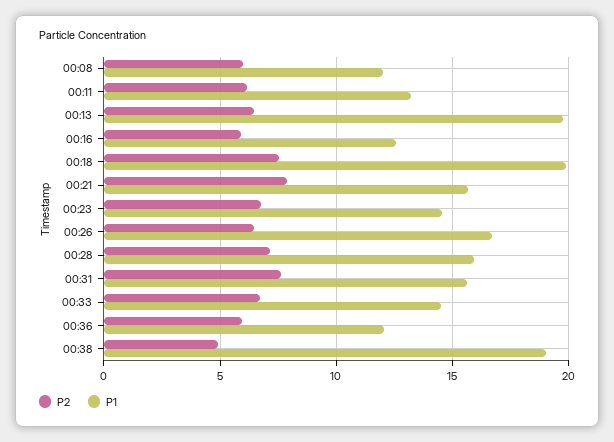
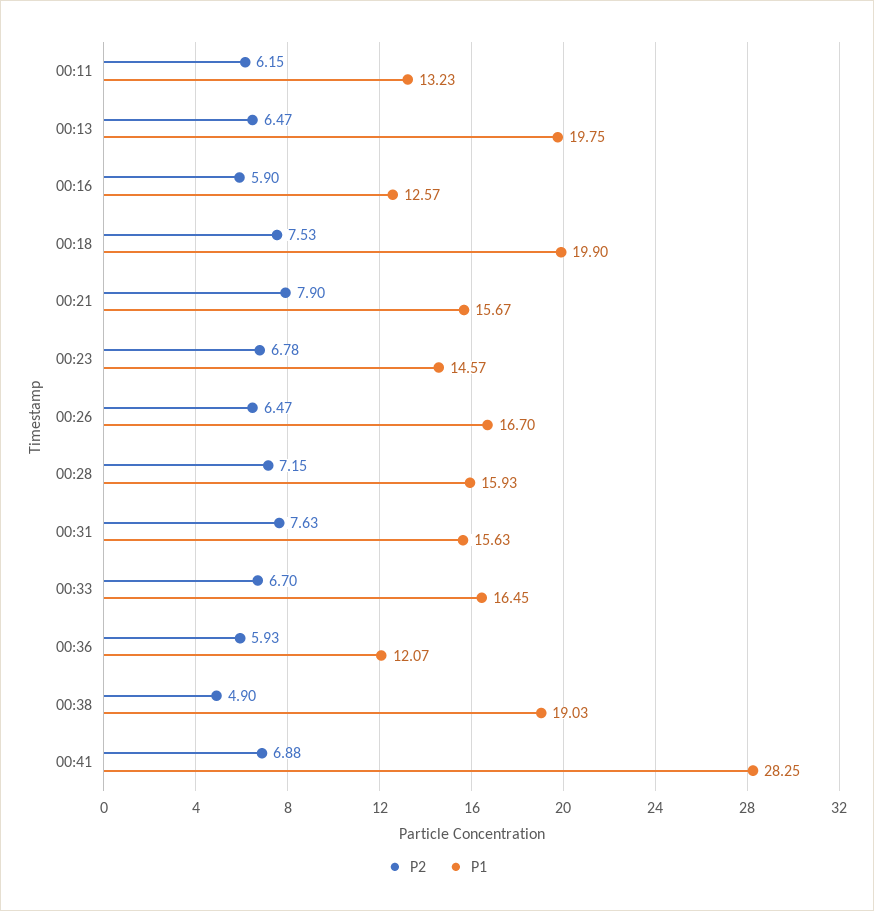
P2, 00:08: 6 -> none
P1, 00:08: 12 -> none
P1, 00:33: 14.5 -> 16.45
P2, 00:41: none -> 6.88
P1, 00:41: none -> 28.25

